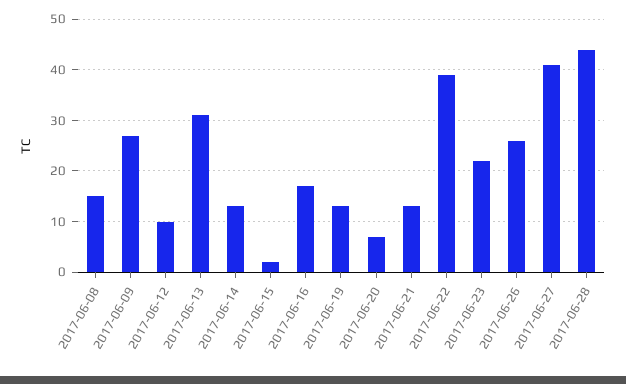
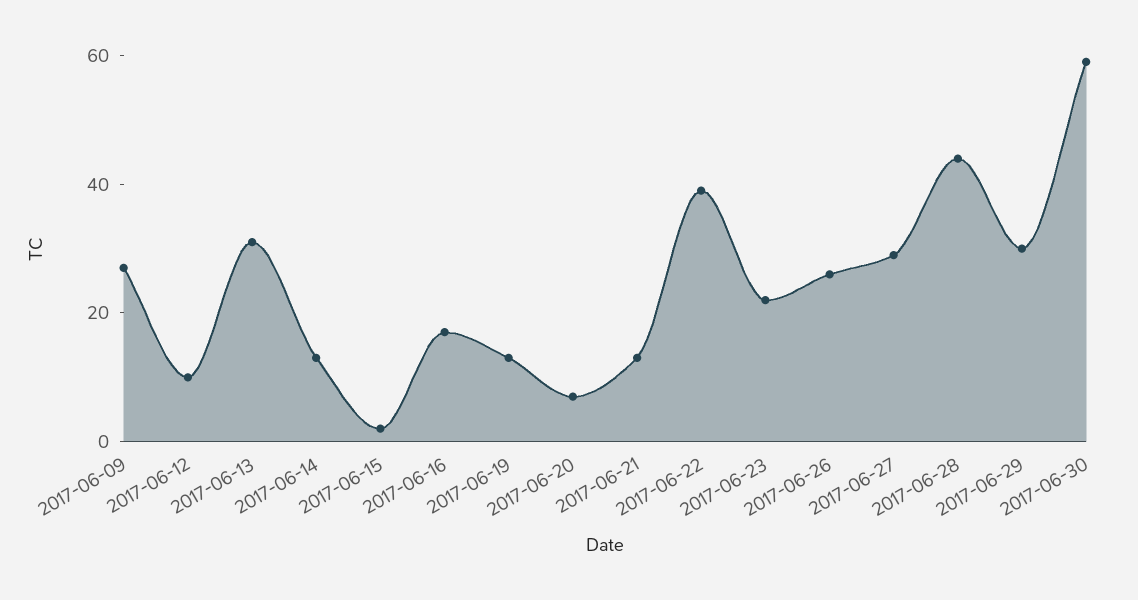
2017-06-08: 15 -> none
2017-06-27: 40 -> 30
2017-06-29: none -> 30
2017-06-30: none -> 60

